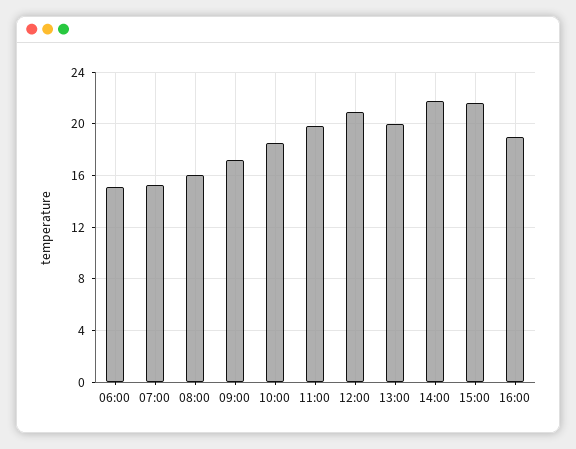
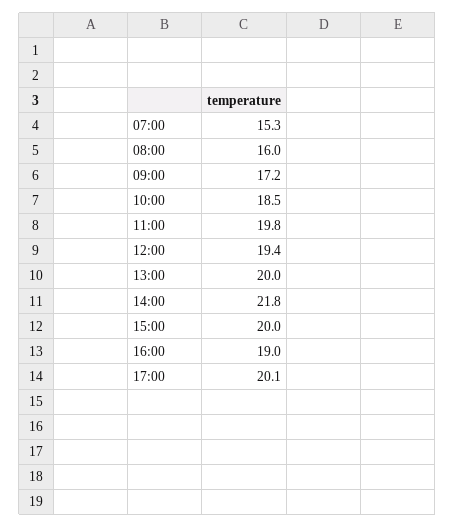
06:00: 15 -> none
12:00: 21 -> 19.4
15:00: 21.5 -> 20
17:00: none -> 20.1

